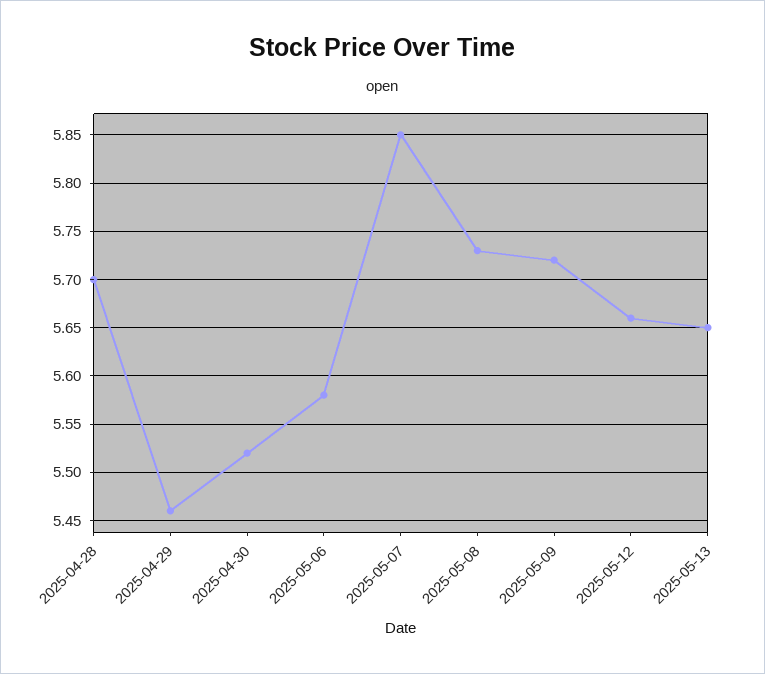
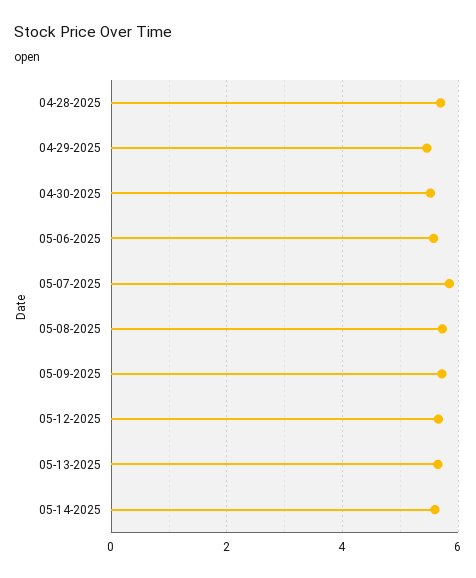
05-14-2025: none -> 5.6

